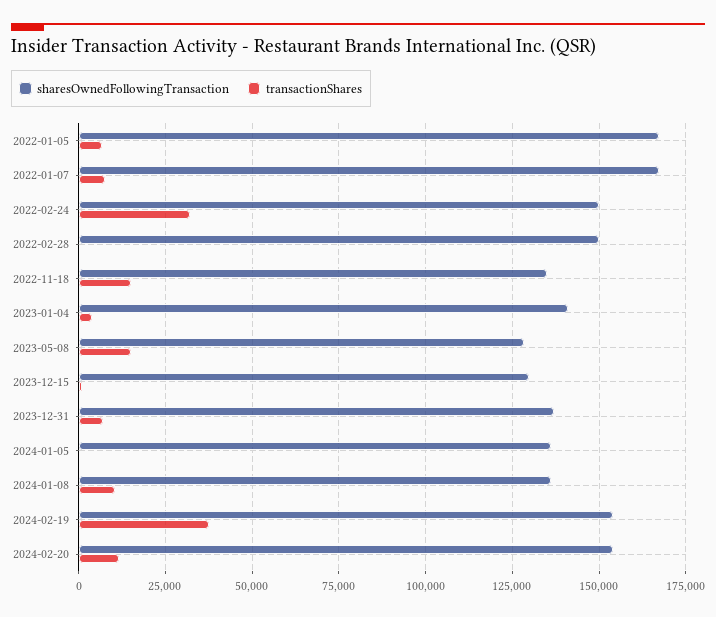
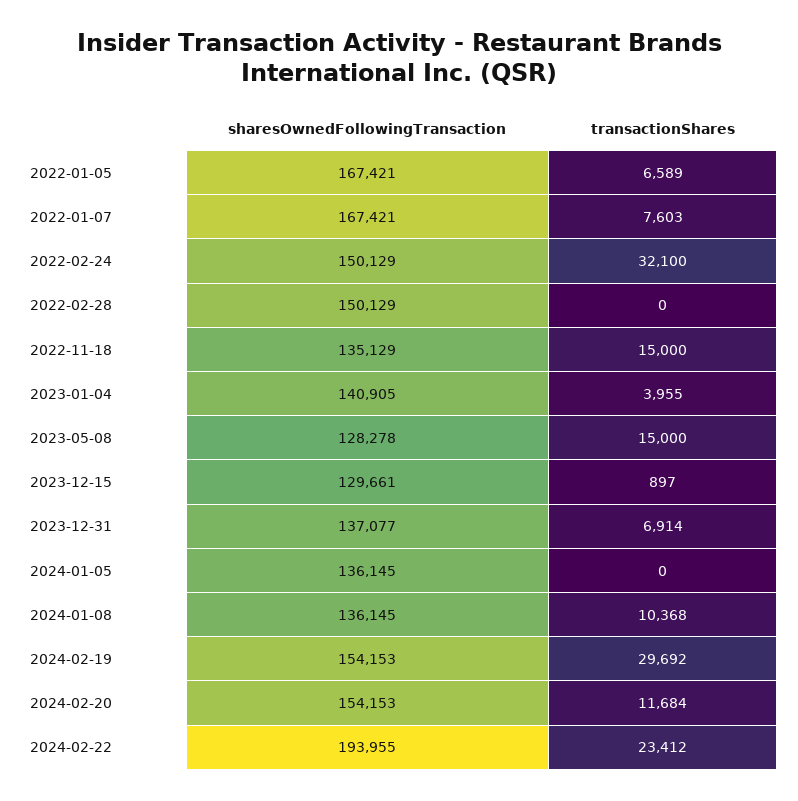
transactionShares, 2024-02-19: 37500 -> 29692
sharesOwnedFollowingTransaction, 2024-02-22: none -> 193955
transactionShares, 2024-02-22: none -> 23412

